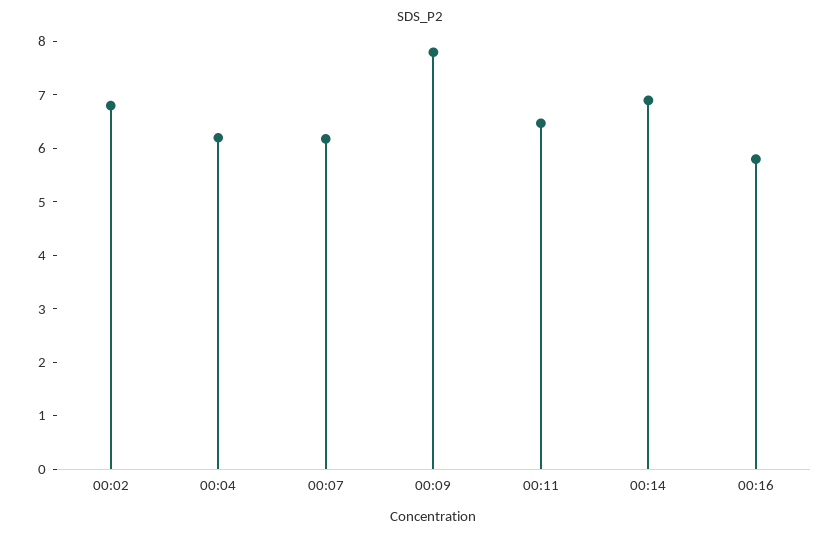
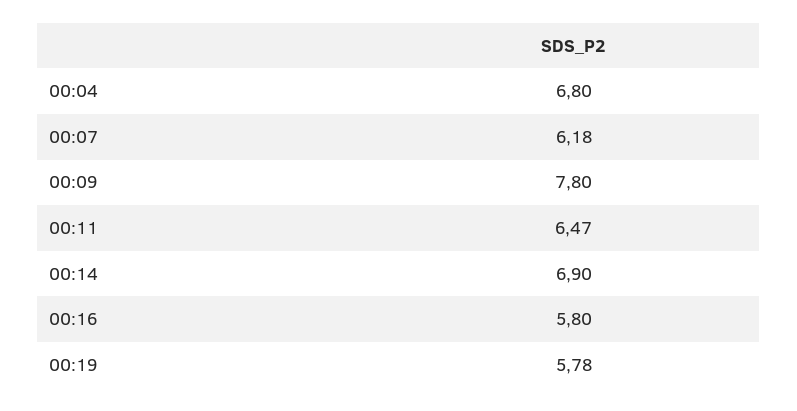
00:02: 6.8 -> none
00:04: 6.2 -> 6.8
00:19: none -> 5.78

